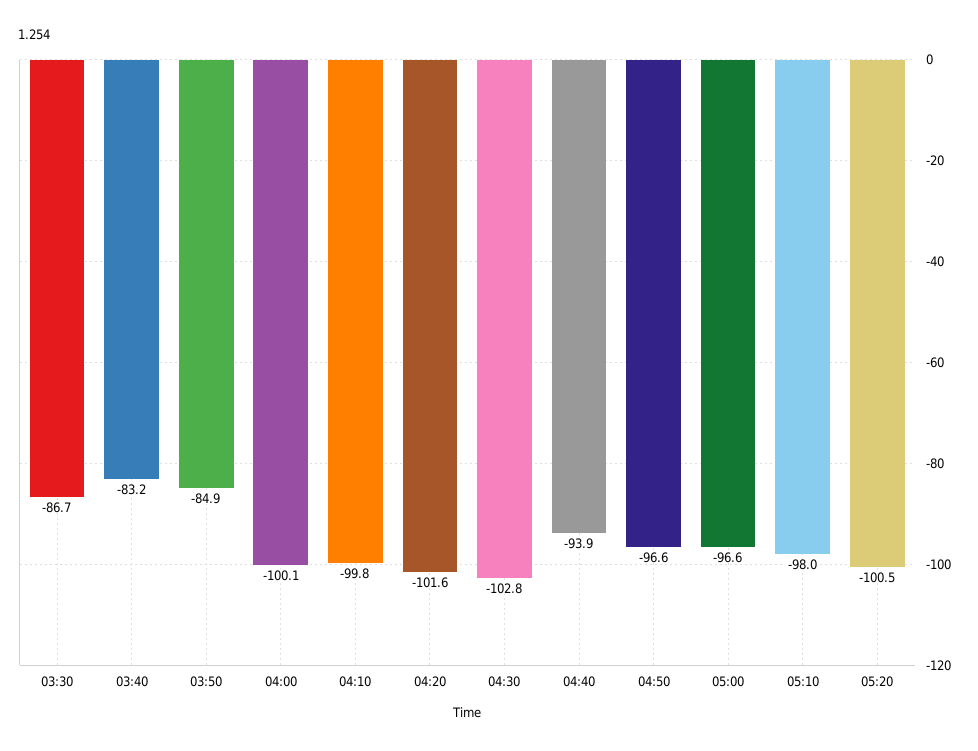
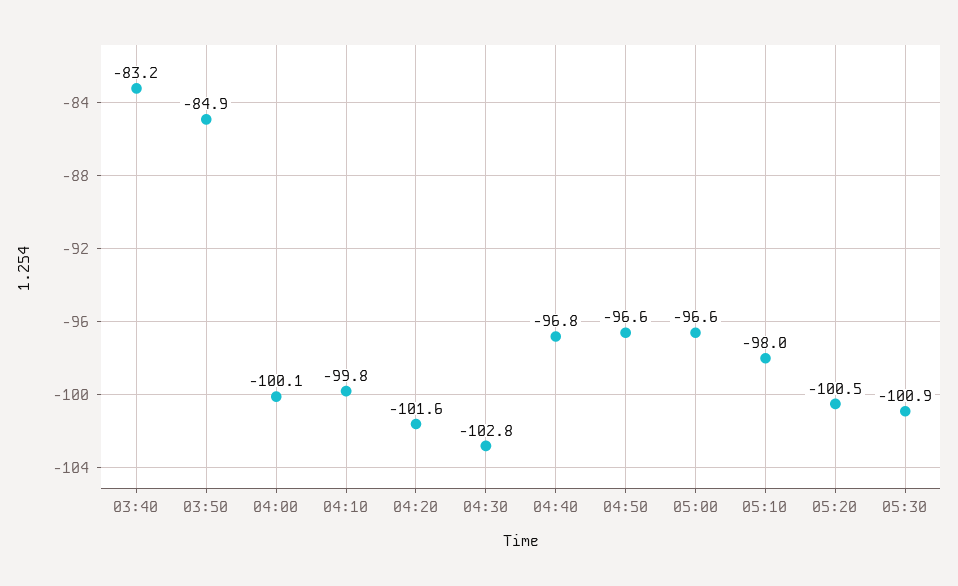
03:30: -86.7 -> none
04:40: -93.9 -> -96.8
05:30: none -> -100.9

